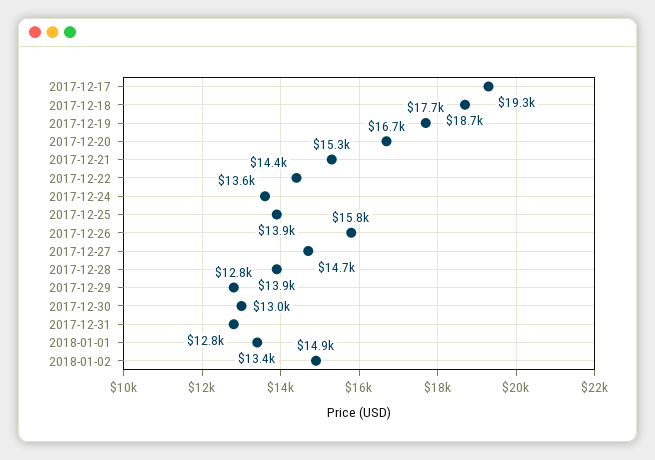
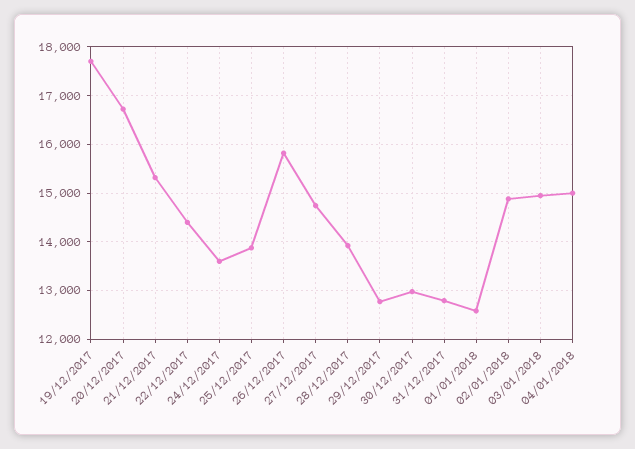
2017-12-17: 19300 -> none
2017-12-18: 18700 -> none
2018-01-01: 13400 -> 12600
03/01/2018: none -> 15000
04/01/2018: none -> 15000

